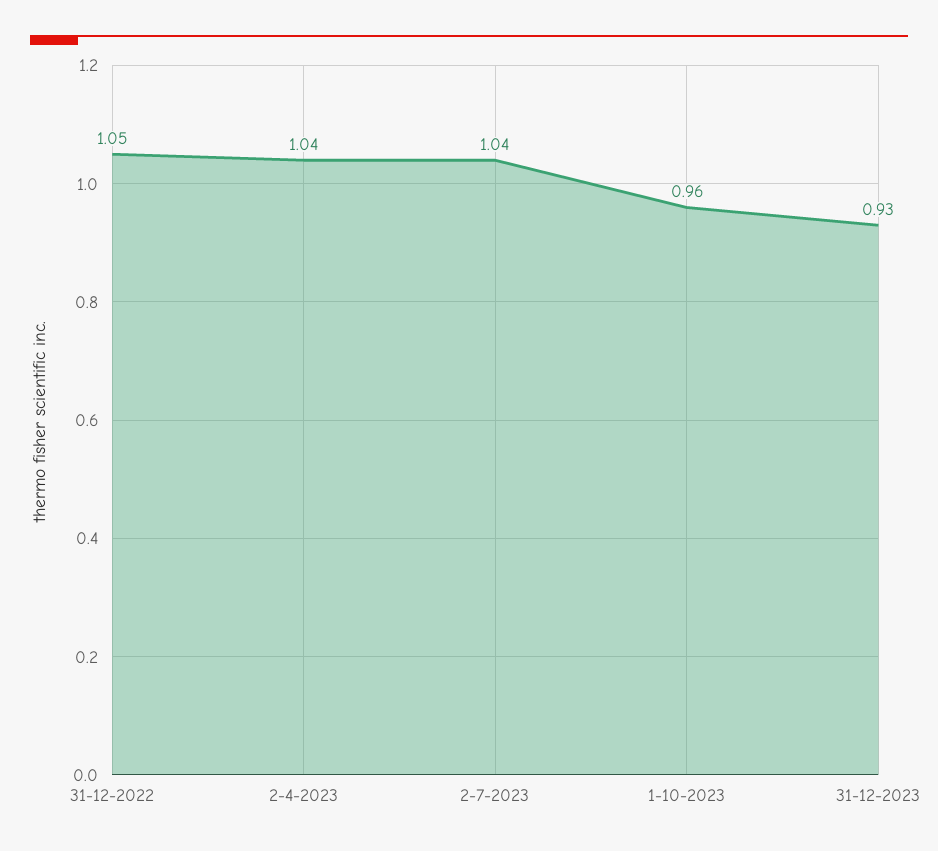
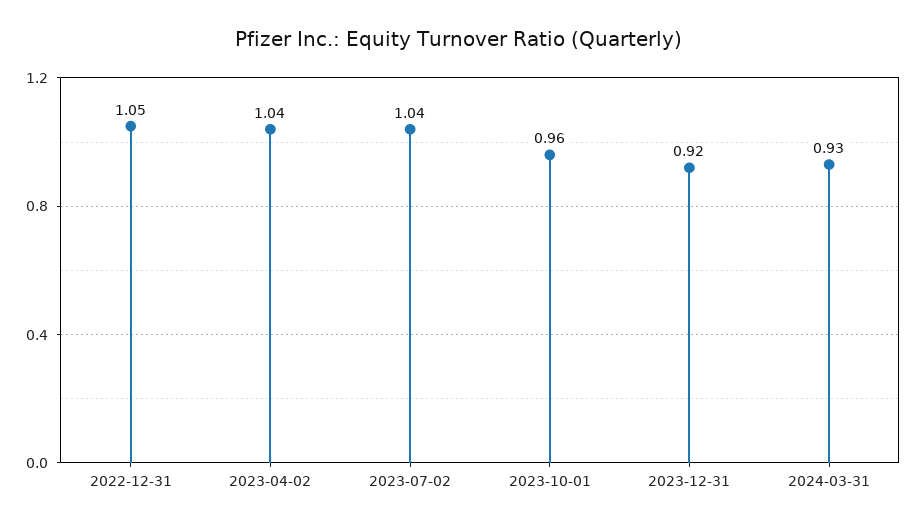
31-12-2023: 0.93 -> 0.92
2024-03-31: none -> 0.93

